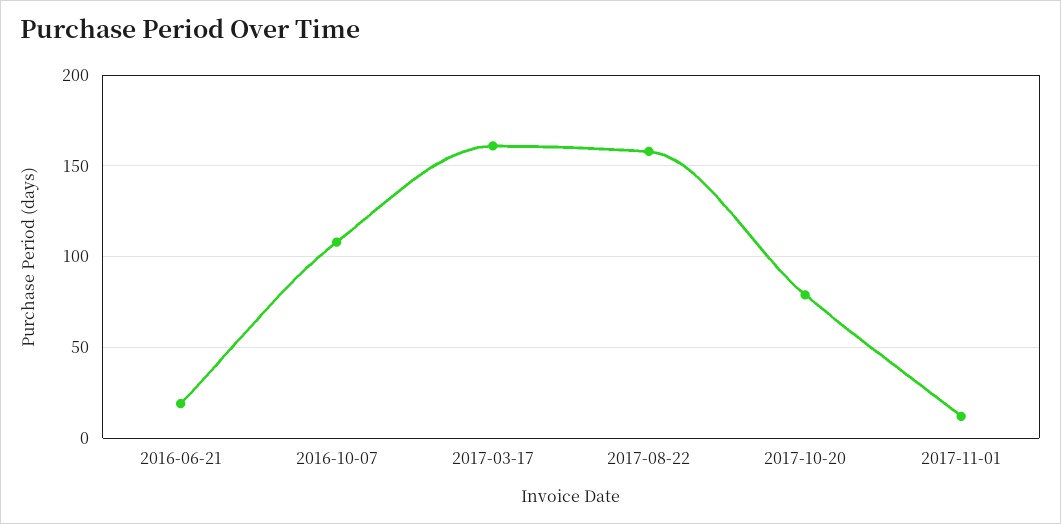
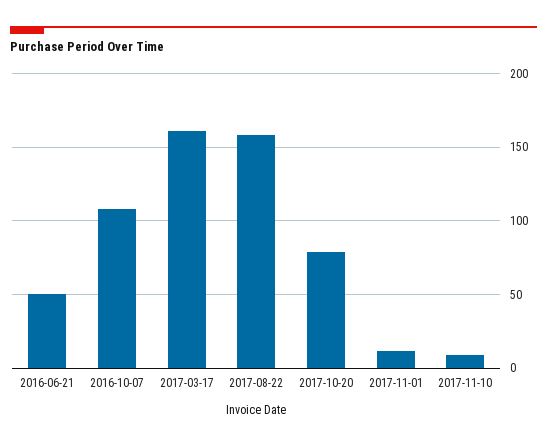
2016-06-21: 20 -> 50
2017-11-10: none -> 10

